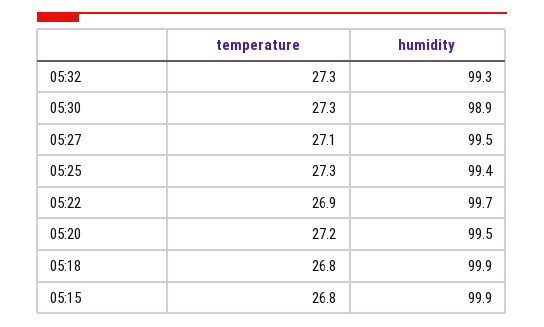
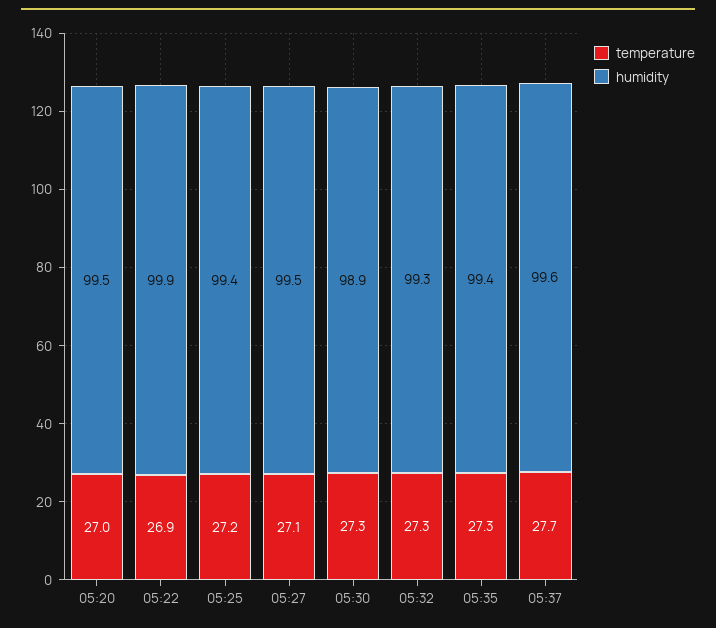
temperature, 05:25: 27.3 -> 27.2
humidity, 05:22: 99.7 -> 99.9
temperature, 05:20: 27.2 -> 27
temperature, 05:18: 26.8 -> none
humidity, 05:18: 99.9 -> none
temperature, 05:15: 26.8 -> none
humidity, 05:15: 99.9 -> none
temperature, 05:35: none -> 27.3
humidity, 05:35: none -> 99.4
temperature, 05:37: none -> 27.7
humidity, 05:37: none -> 99.6

